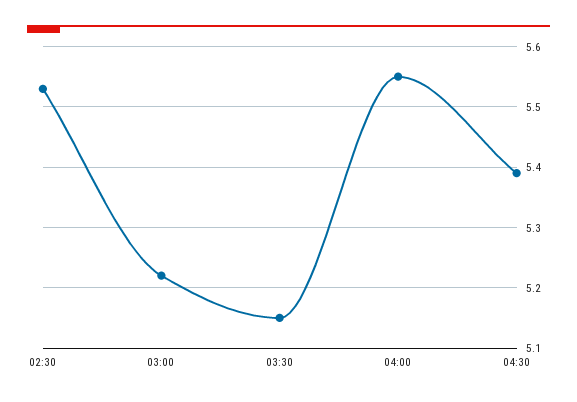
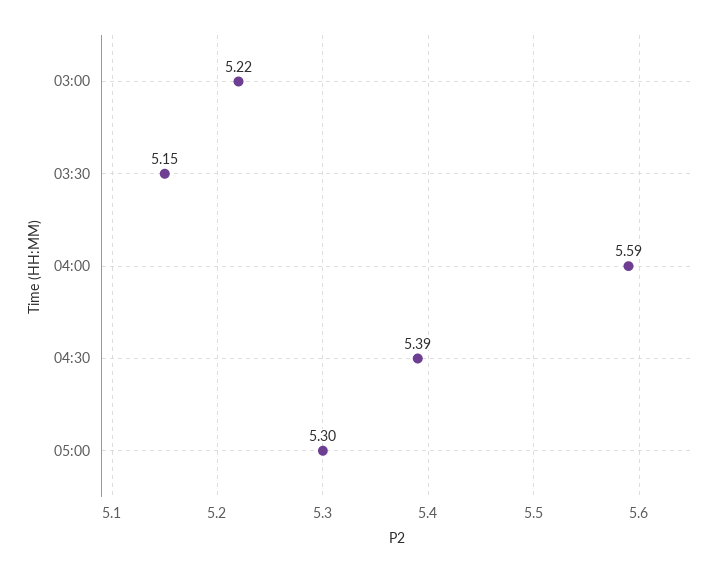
02:30: 5.53 -> none
04:00: 5.55 -> 5.59
05:00: none -> 5.3

